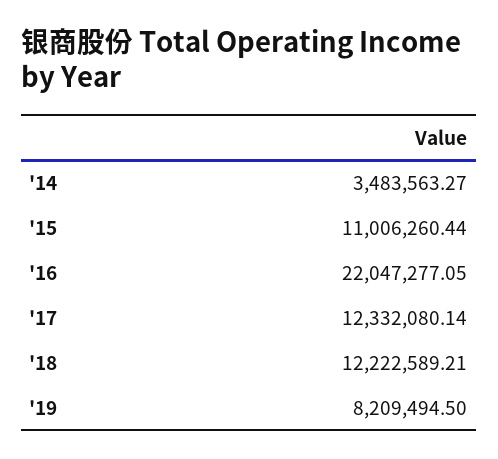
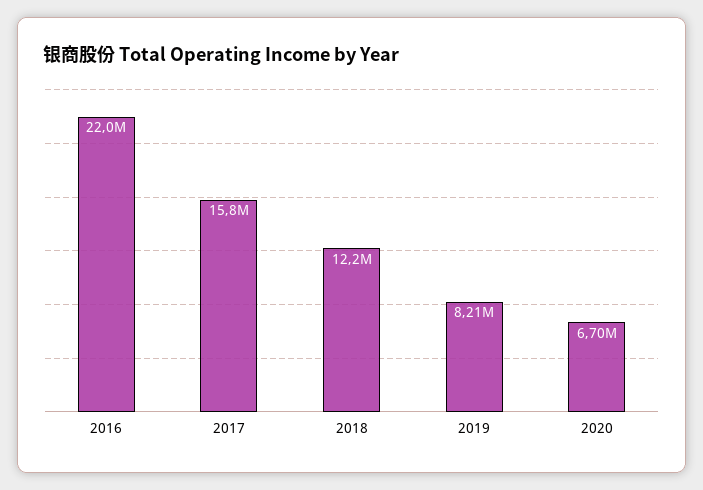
'14: 3483563.27 -> none
'15: 11006260.44 -> none
'17: 12332080.14 -> 15800000
2020: none -> 6700000

